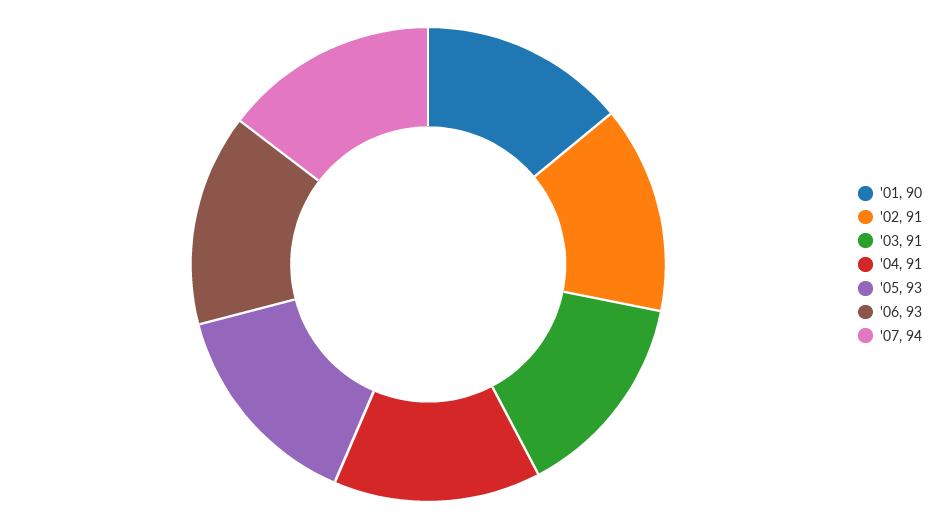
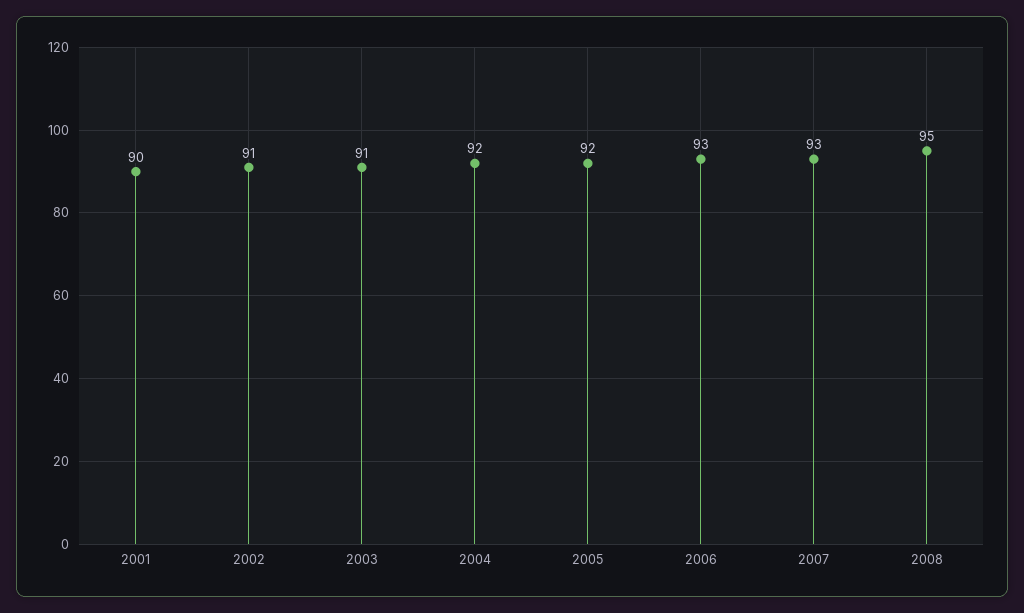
'04: 91 -> 92
'05: 93 -> 92
'07: 94 -> 93
2008: none -> 95

